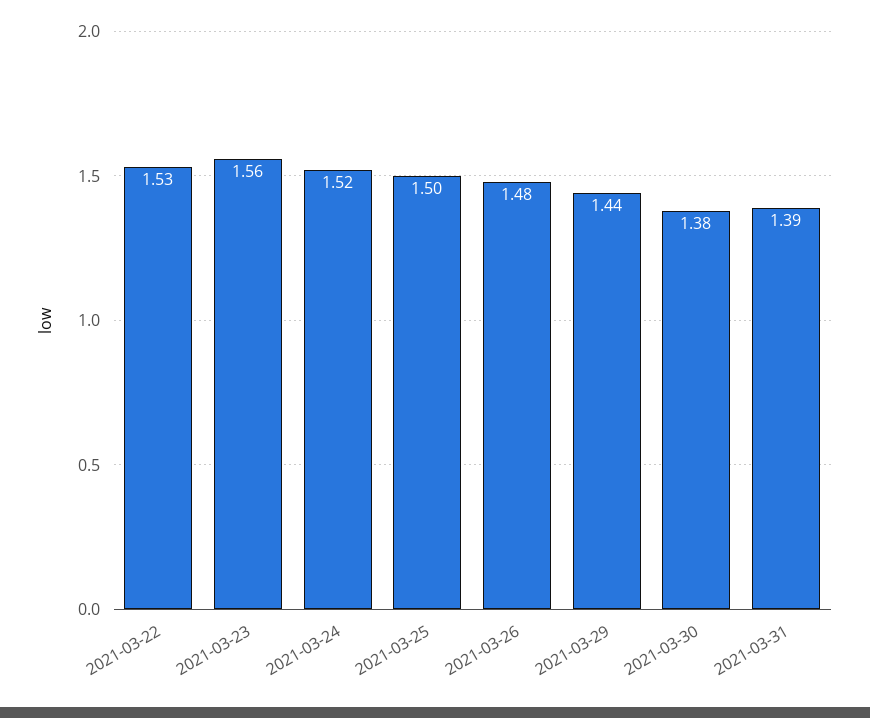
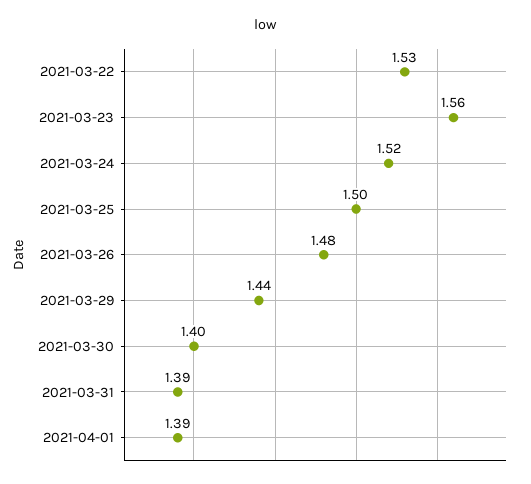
2021-03-30: 1.38 -> 1.4
2021-04-01: none -> 1.39

